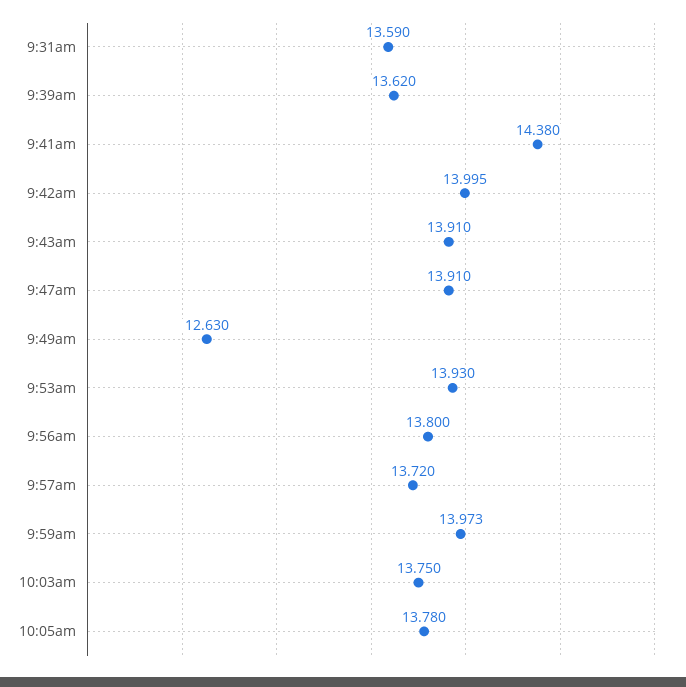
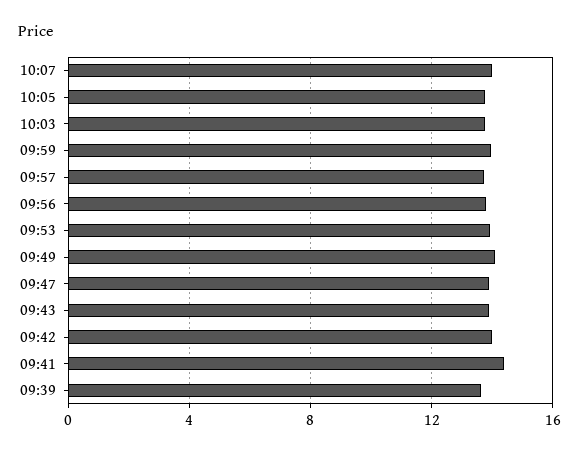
9:31am: 13.59 -> none
9:49am: 12.63 -> 14
10:07: none -> 14

